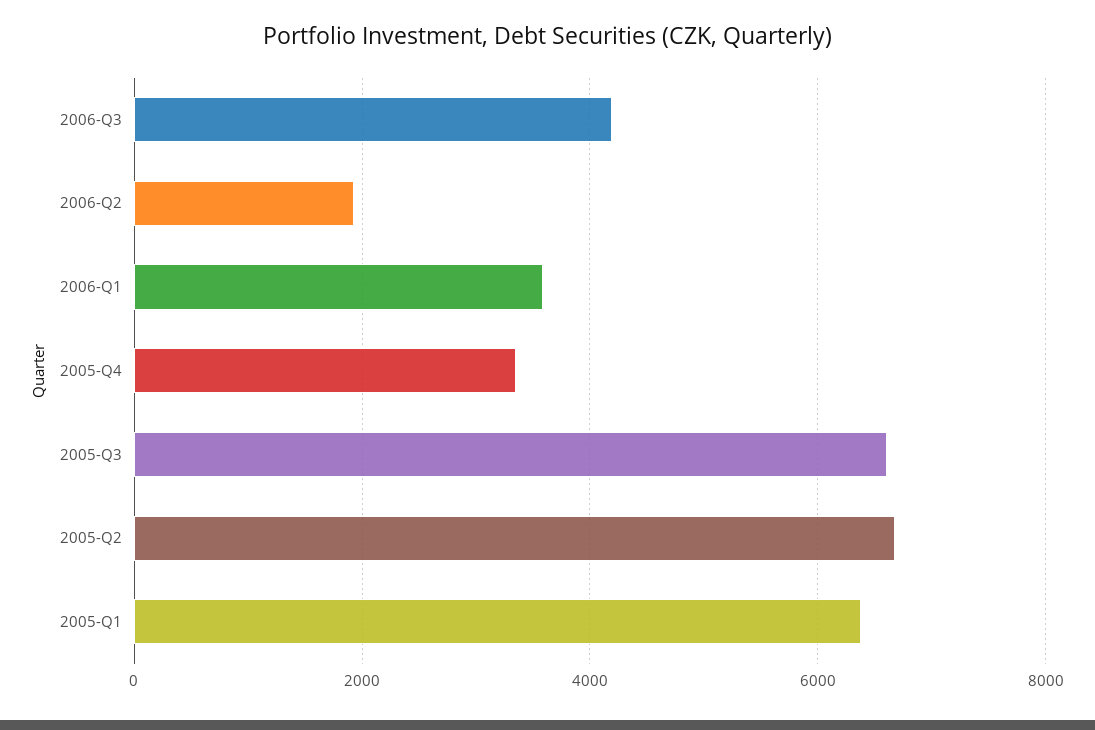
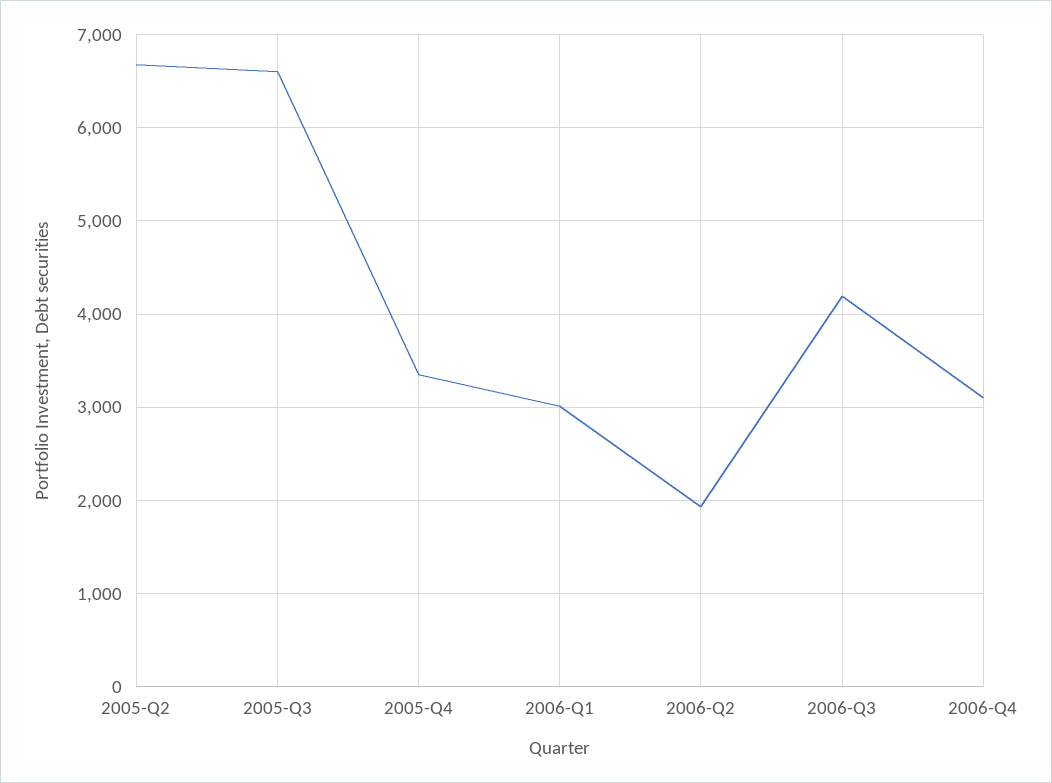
2006-Q1: 3600 -> 3000
2005-Q1: 6400 -> none
2006-Q4: none -> 3100

